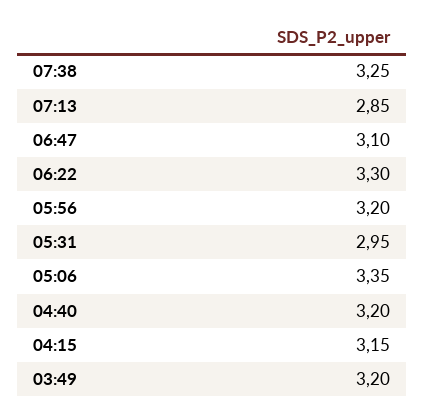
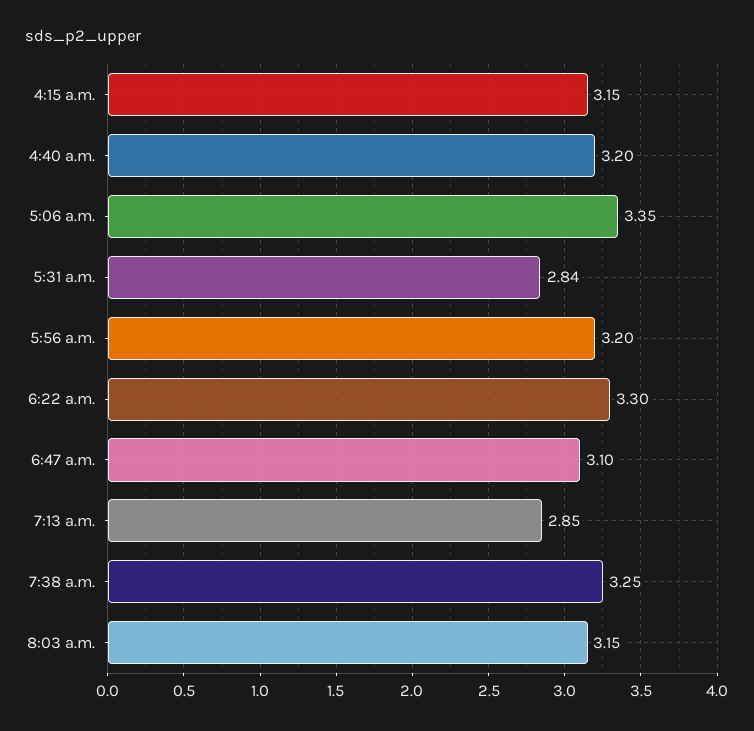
05:31: 2.95 -> 2.84
03:49: 3.2 -> none
8:03 a.m.: none -> 3.15

